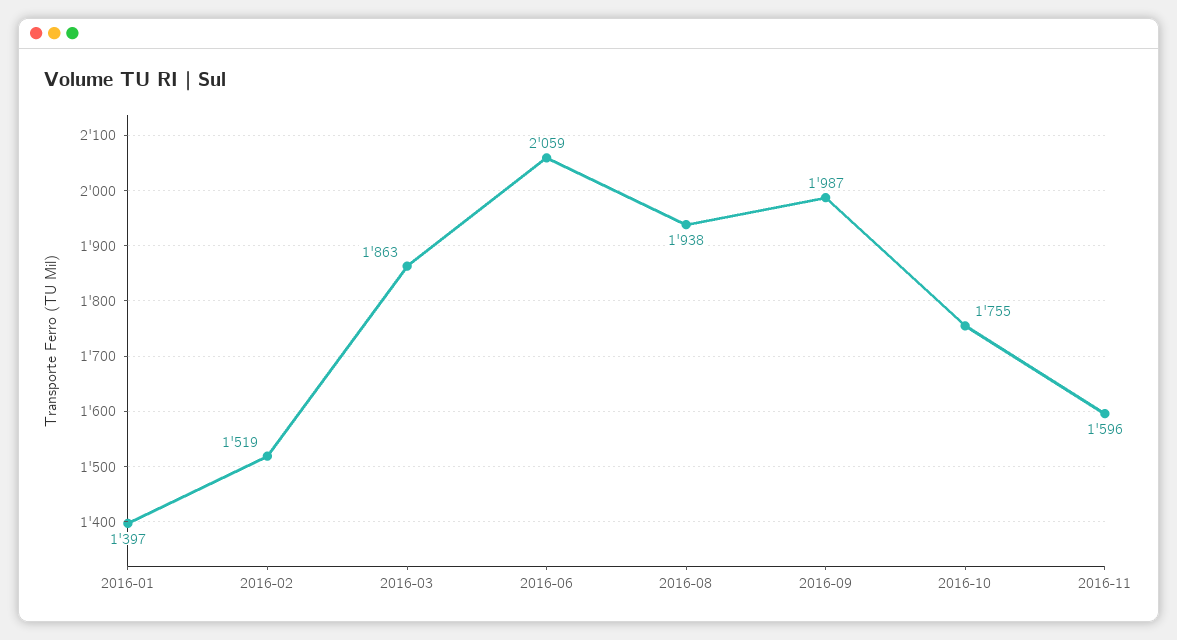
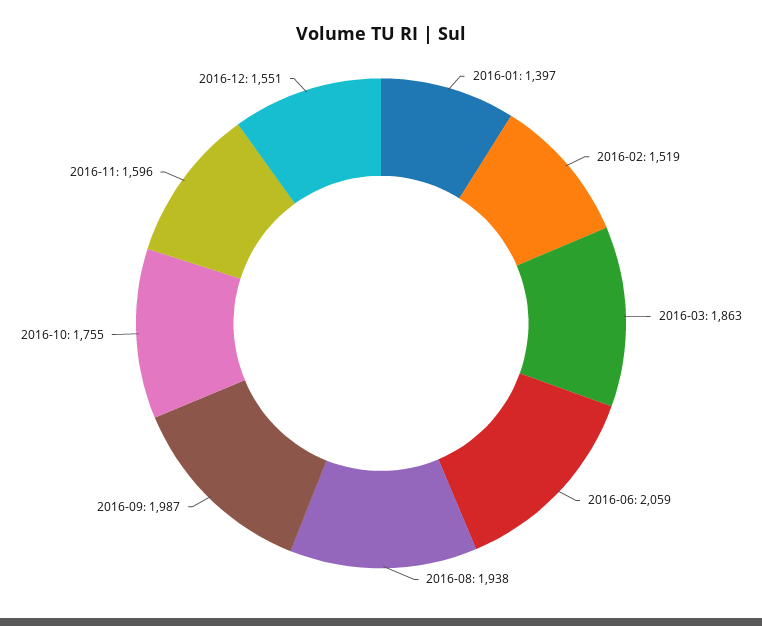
2016-12: none -> 1551

